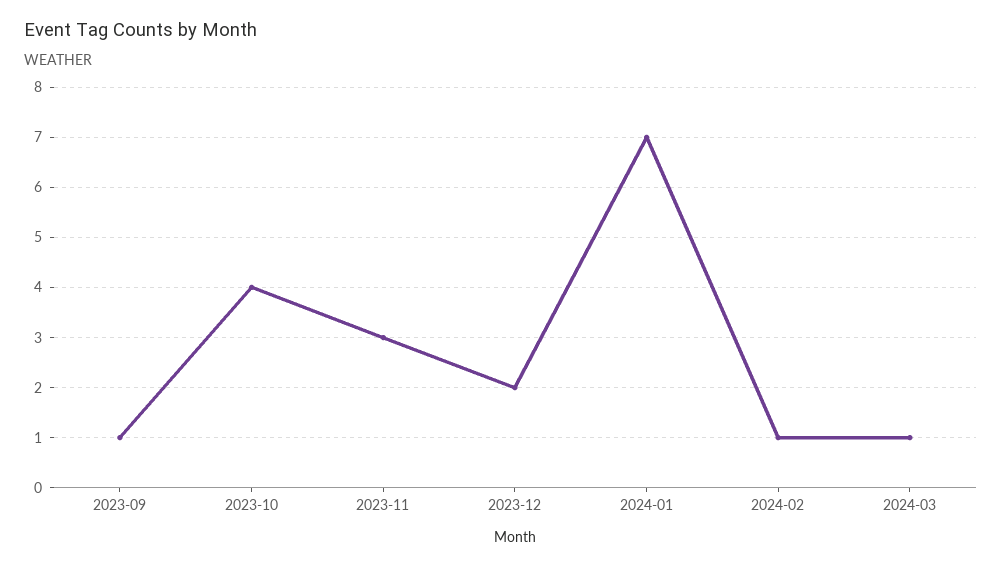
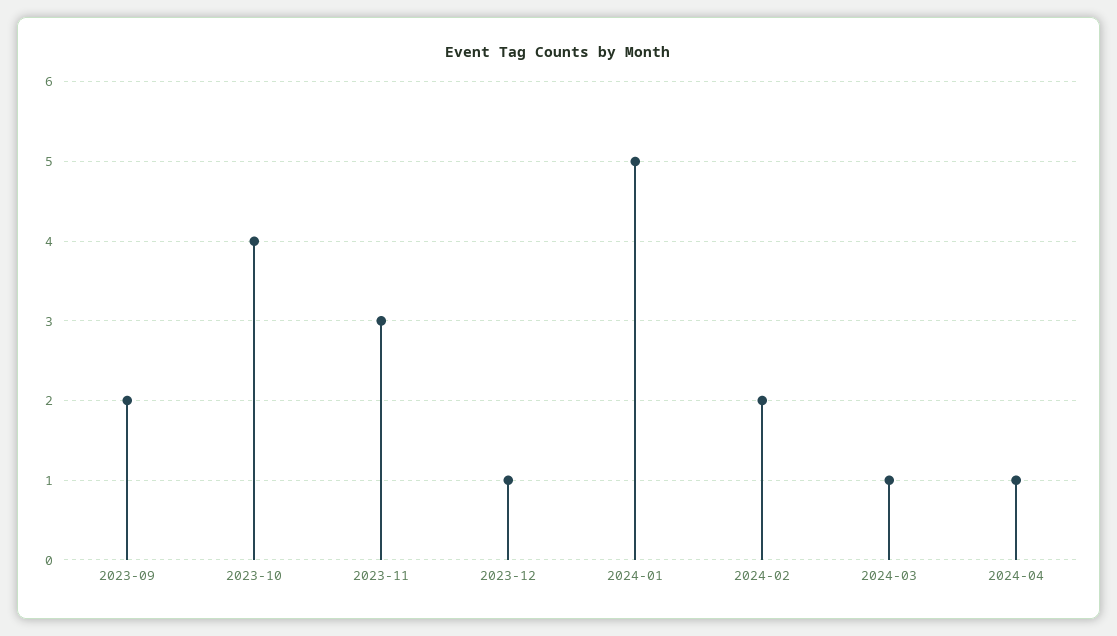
2023-09: 1 -> 2
2023-12: 2 -> 1
2024-01: 7 -> 5
2024-02: 1 -> 2
2024-04: none -> 1

